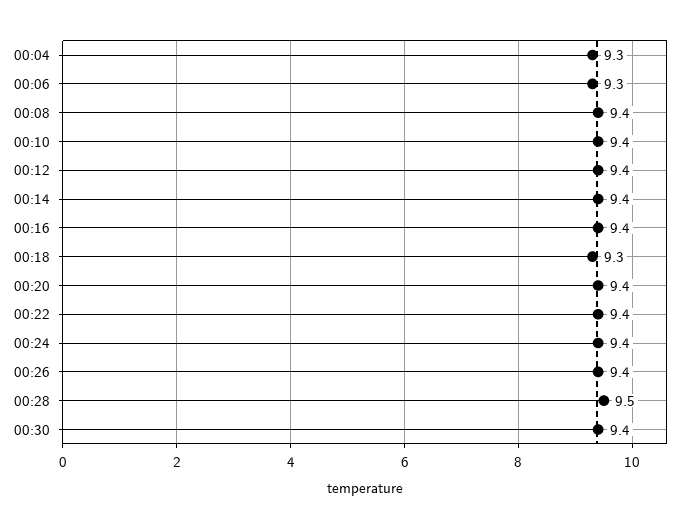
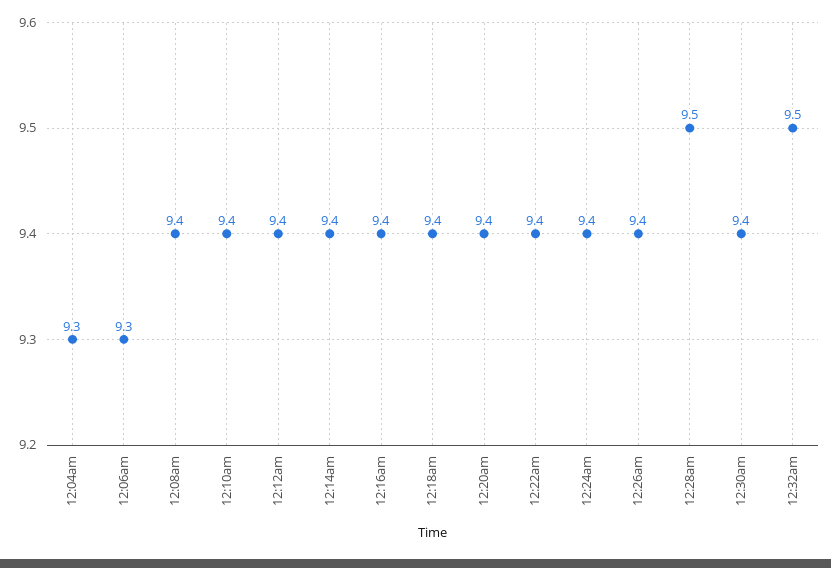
00:18: 9.3 -> 9.4
12:32am: none -> 9.5

